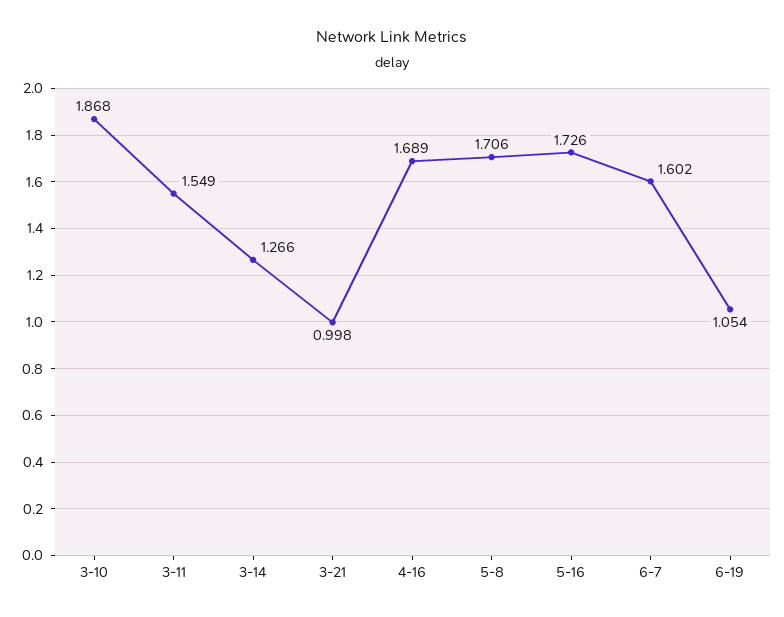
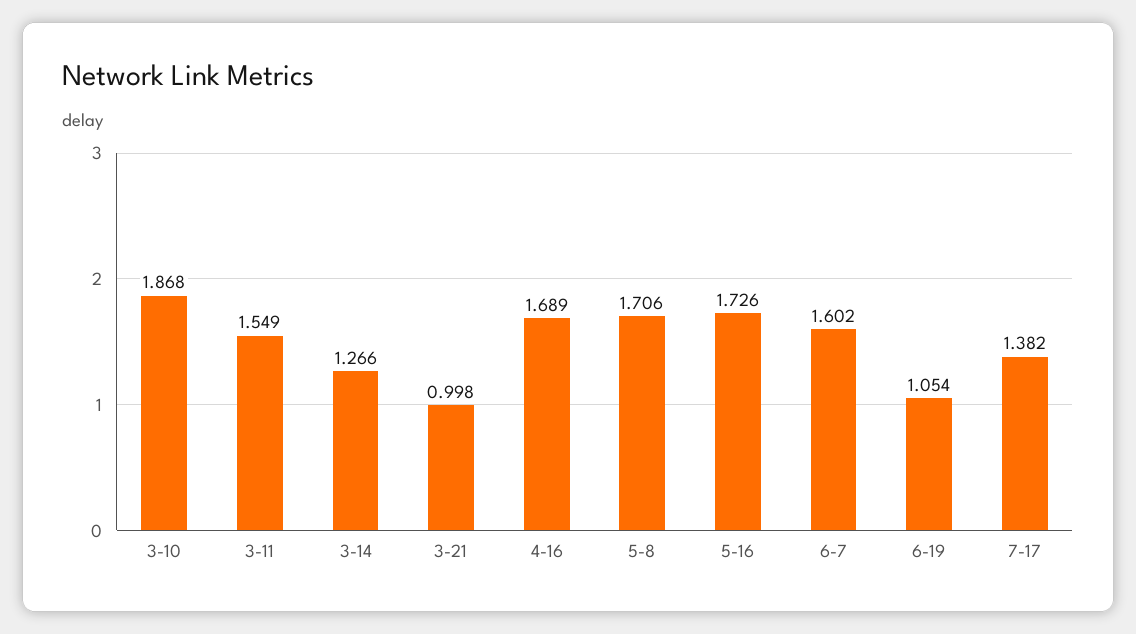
7-17: none -> 1.382

